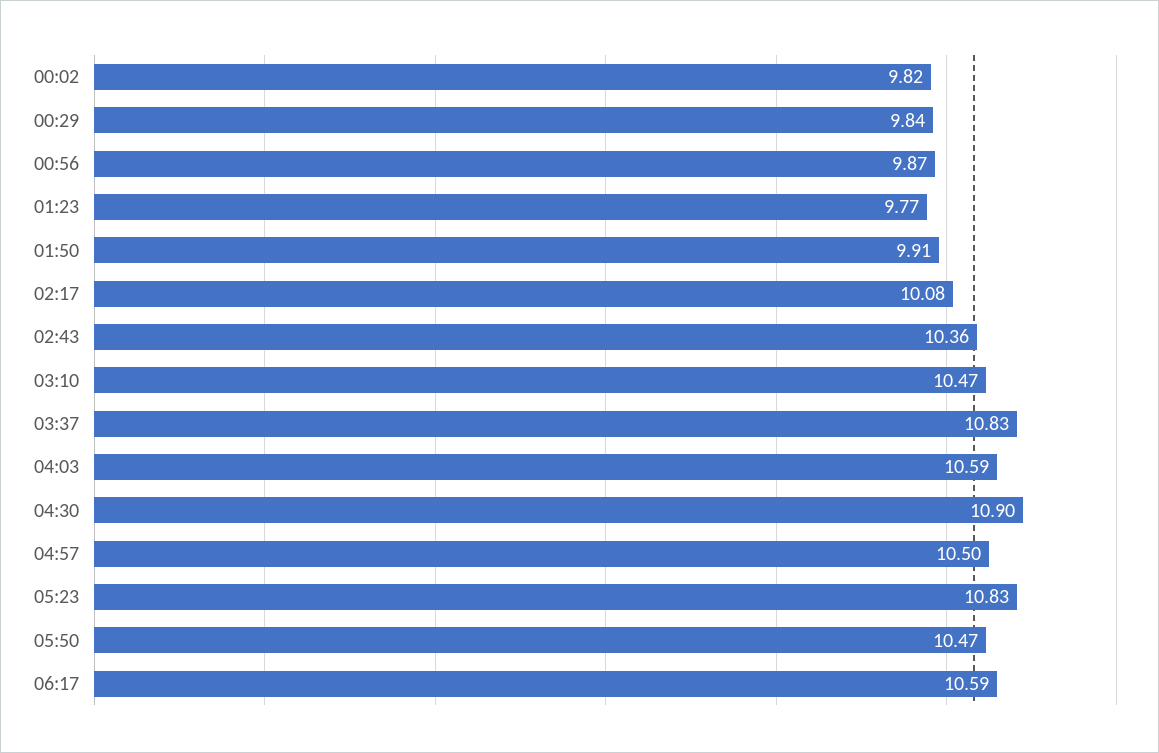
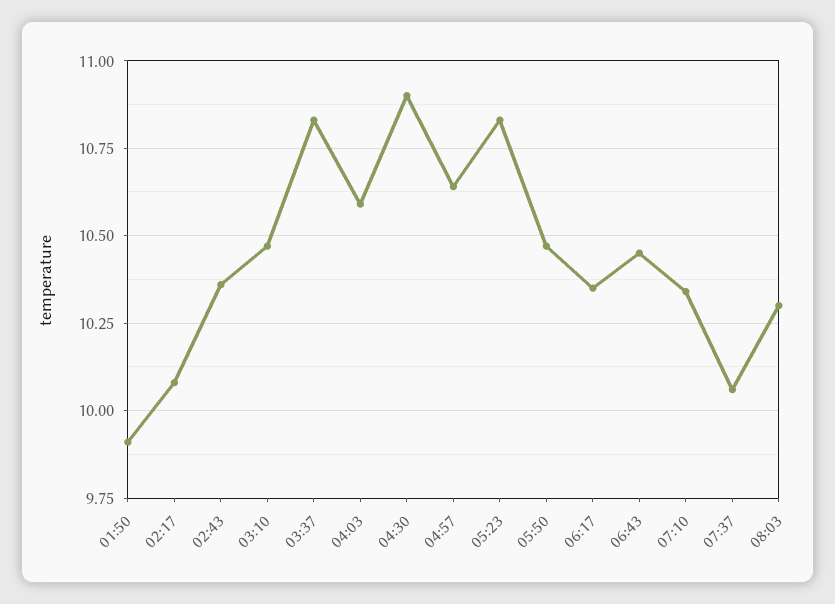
00:02: 9.82 -> none
00:29: 9.84 -> none
00:56: 9.87 -> none
01:23: 9.77 -> none
04:57: 10.5 -> 10.65
06:17: 10.59 -> 10.35
06:43: none -> 10.45
07:10: none -> 10.35
07:37: none -> 10.05
08:03: none -> 10.3

